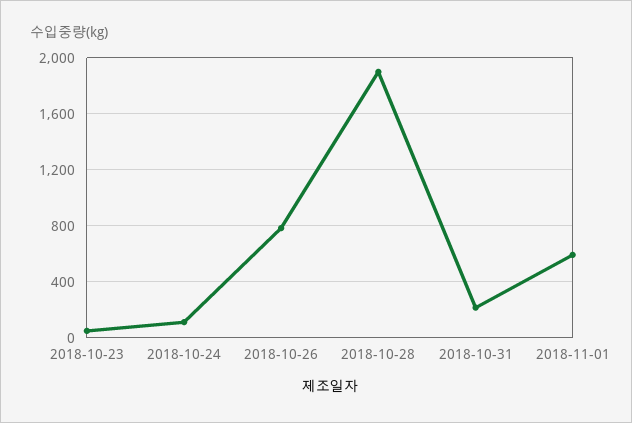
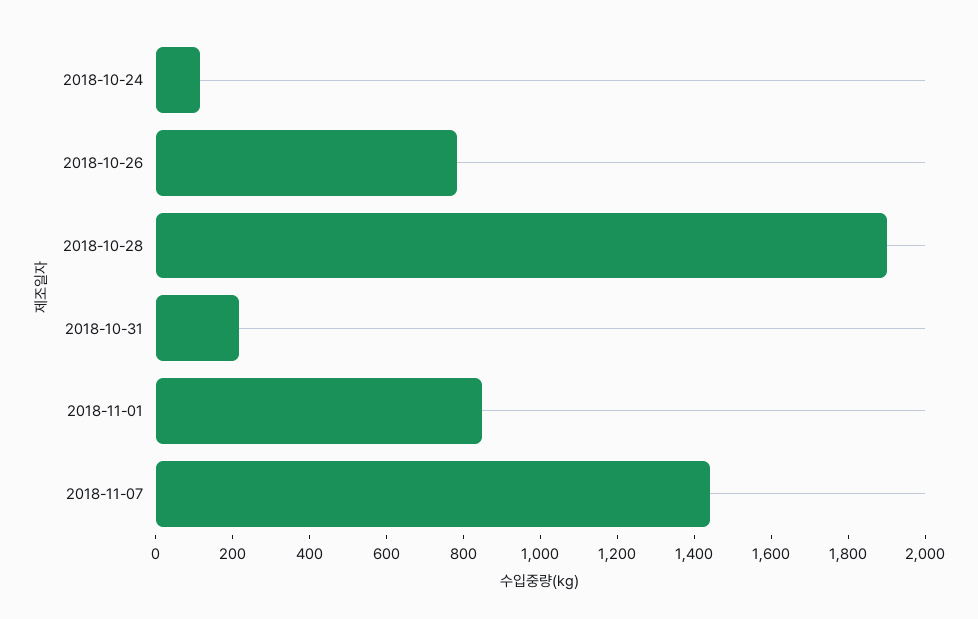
2018-10-23: 50 -> none
2018-11-01: 600 -> 850
2018-11-07: none -> 1450

